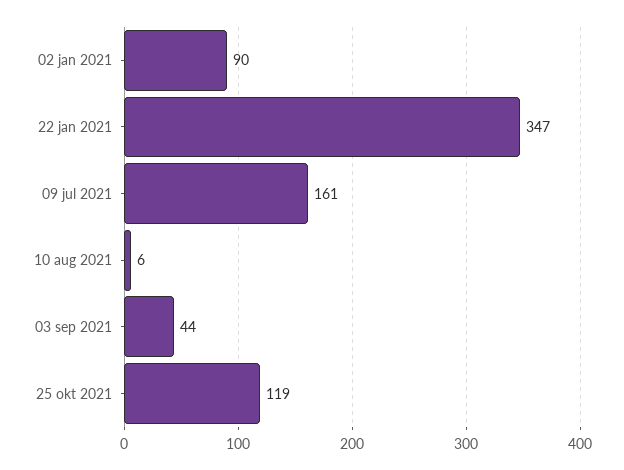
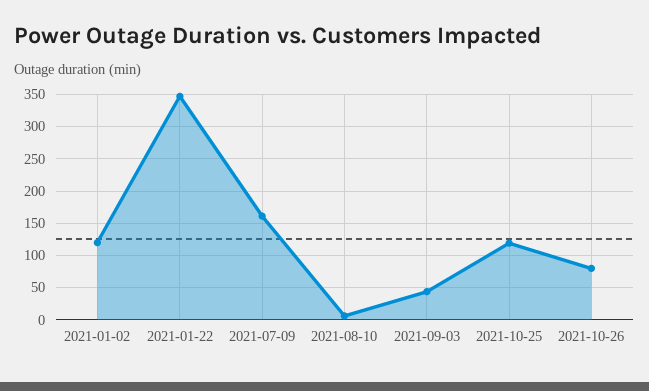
02 jan 2021: 90 -> 120
2021-10-26: none -> 80

